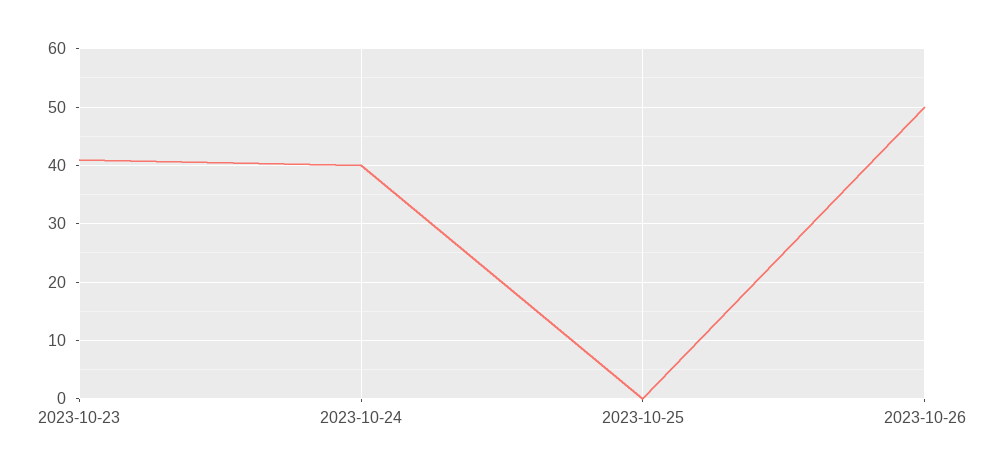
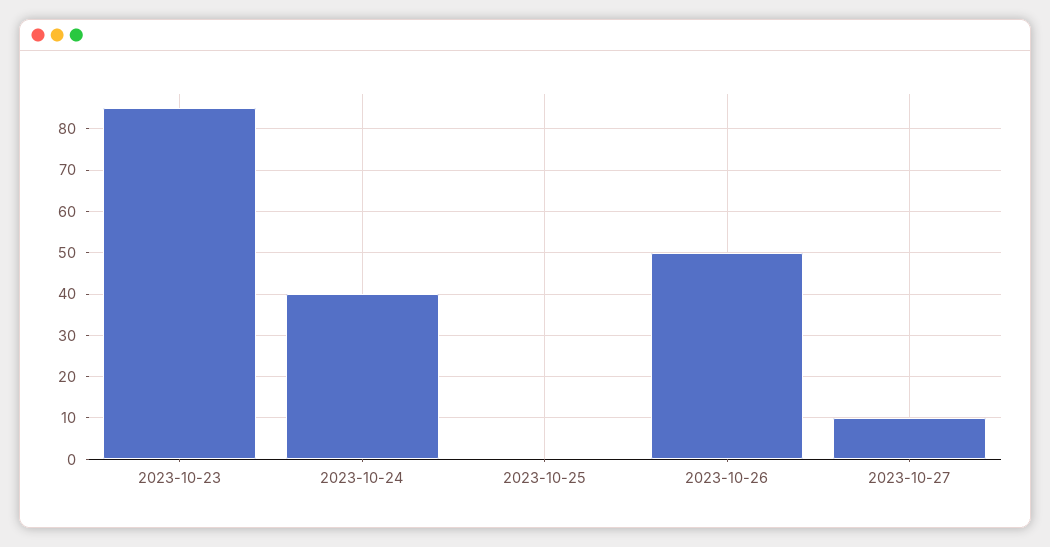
2023-10-23: 40 -> 85
2023-10-27: none -> 10

